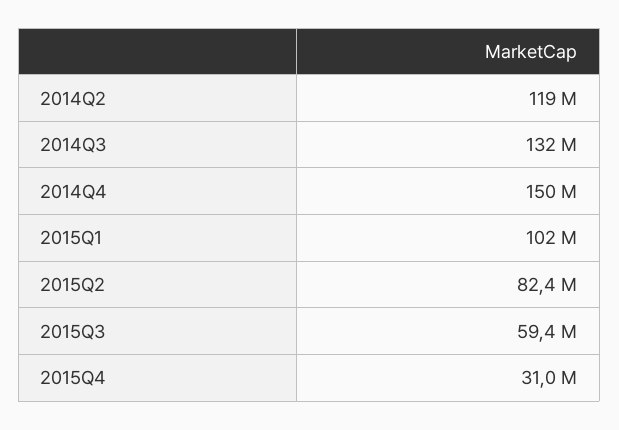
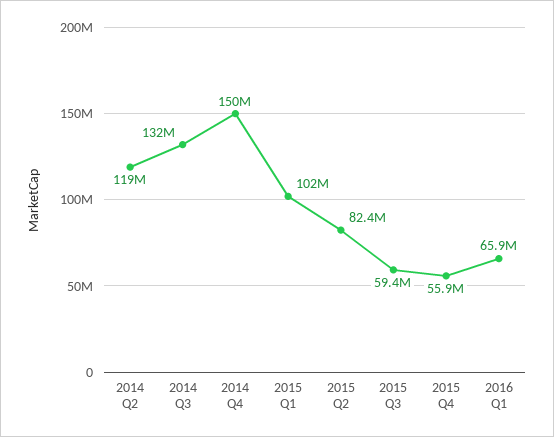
2015Q4: 31000000 -> 55900000
2016 Q1: none -> 65900000

